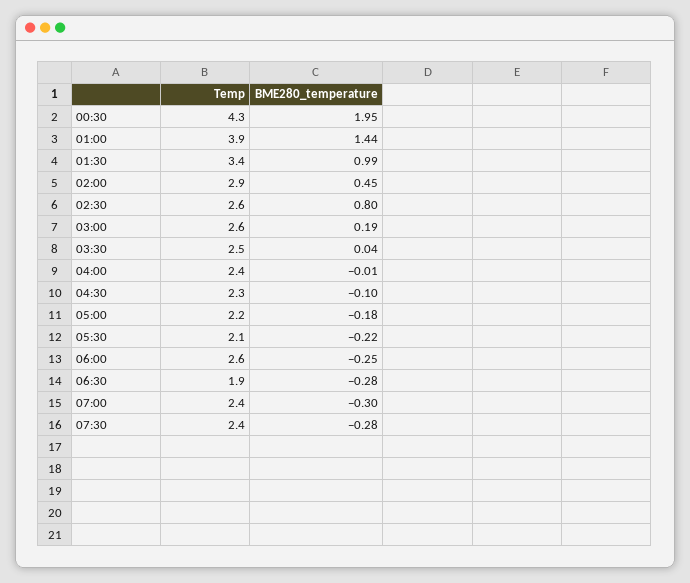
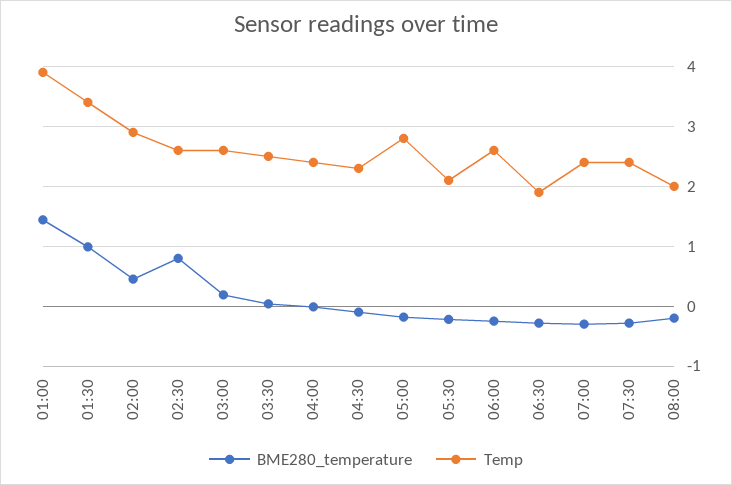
Temp, 00:30: 4.3 -> none
BME280_temperature, 00:30: 1.95 -> none
Temp, 05:00: 2.2 -> 2.8
BME280_temperature, 08:00: none -> -0.2
Temp, 08:00: none -> 2

